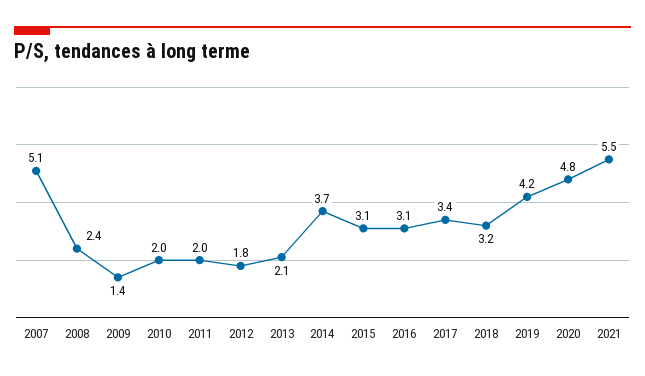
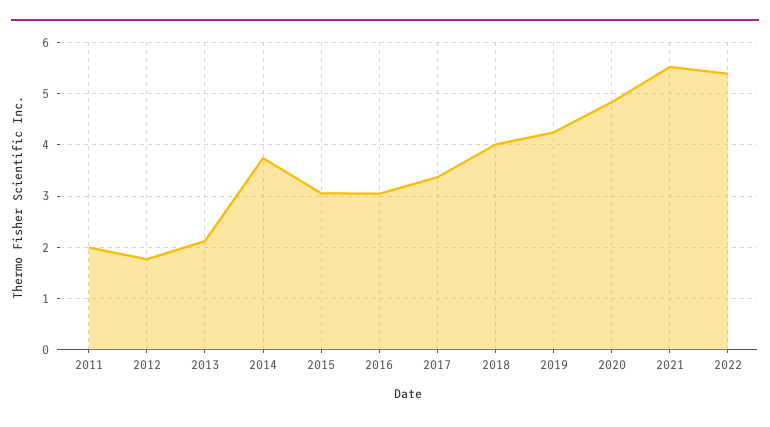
2007: 5.1 -> none
2008: 2.4 -> none
2009: 1.4 -> none
2010: 2 -> none
2018: 3.2 -> 4
2022: none -> 5.4

